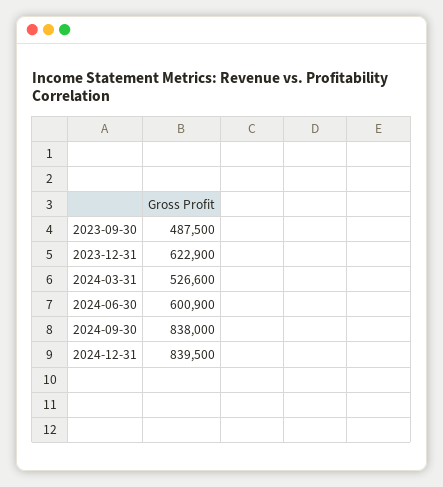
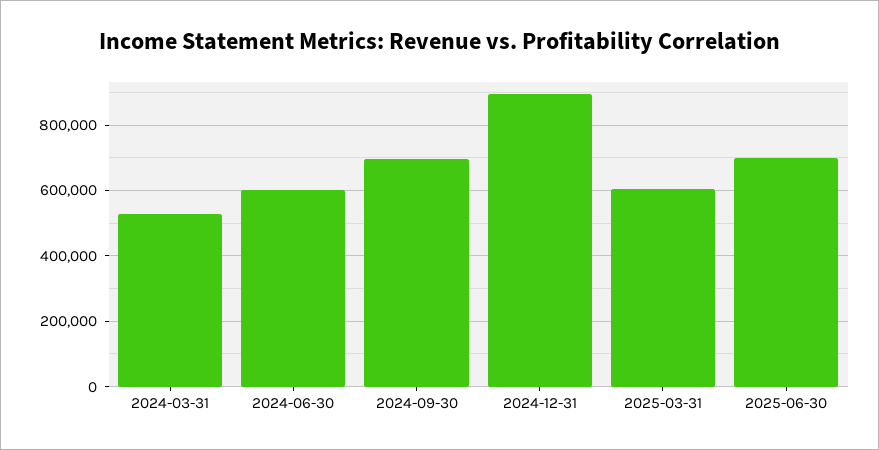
2023-09-30: 487500 -> none
2023-12-31: 622900 -> none
2024-09-30: 838000 -> 700000
2024-12-31: 839500 -> 900000
2025-03-31: none -> 600000
2025-06-30: none -> 700000

